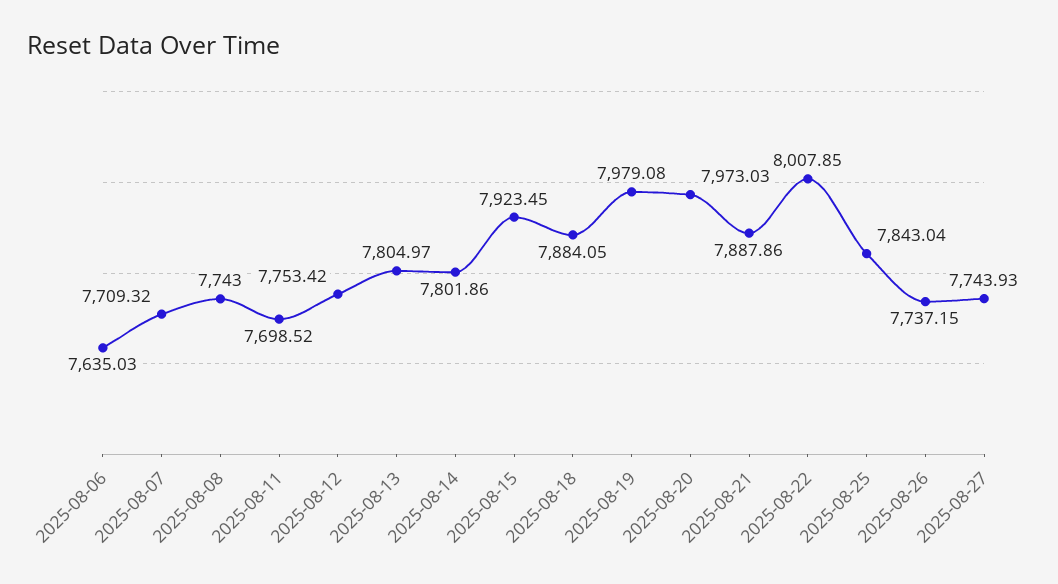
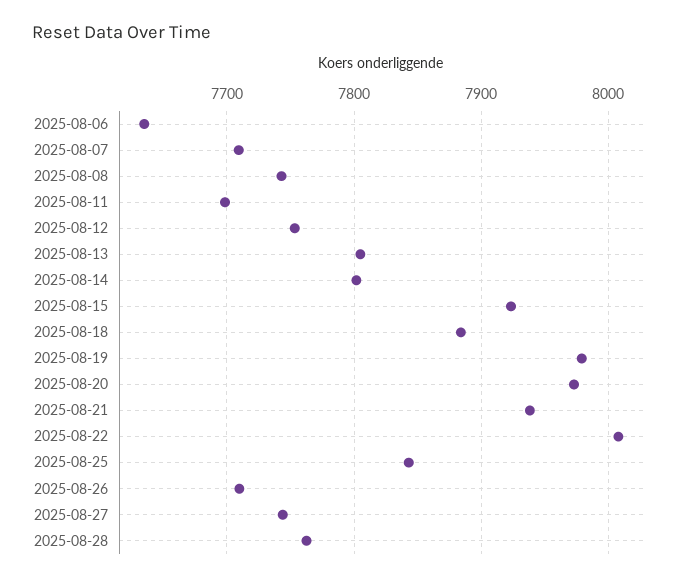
2025-08-21: 7887.86 -> 7940
2025-08-26: 7737.15 -> 7710
2025-08-28: none -> 7760

